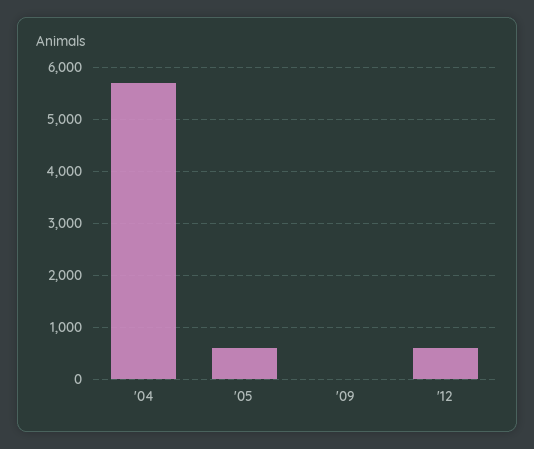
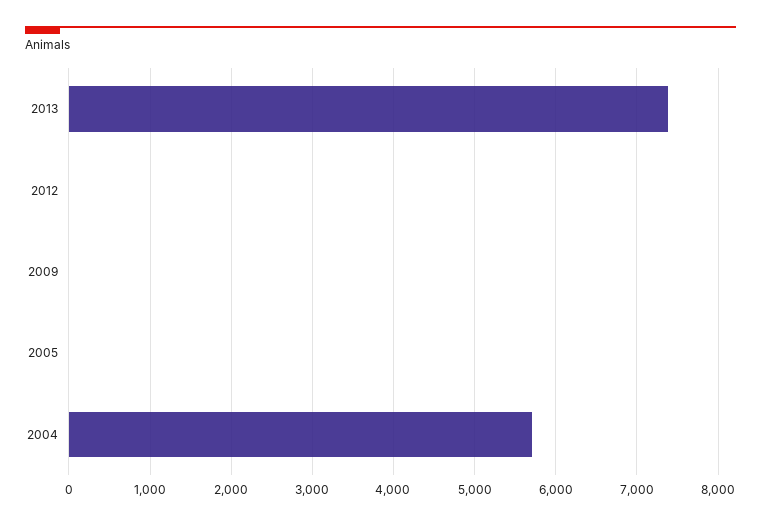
'05: 600 -> 0
'12: 600 -> 0
2013: none -> 7400

